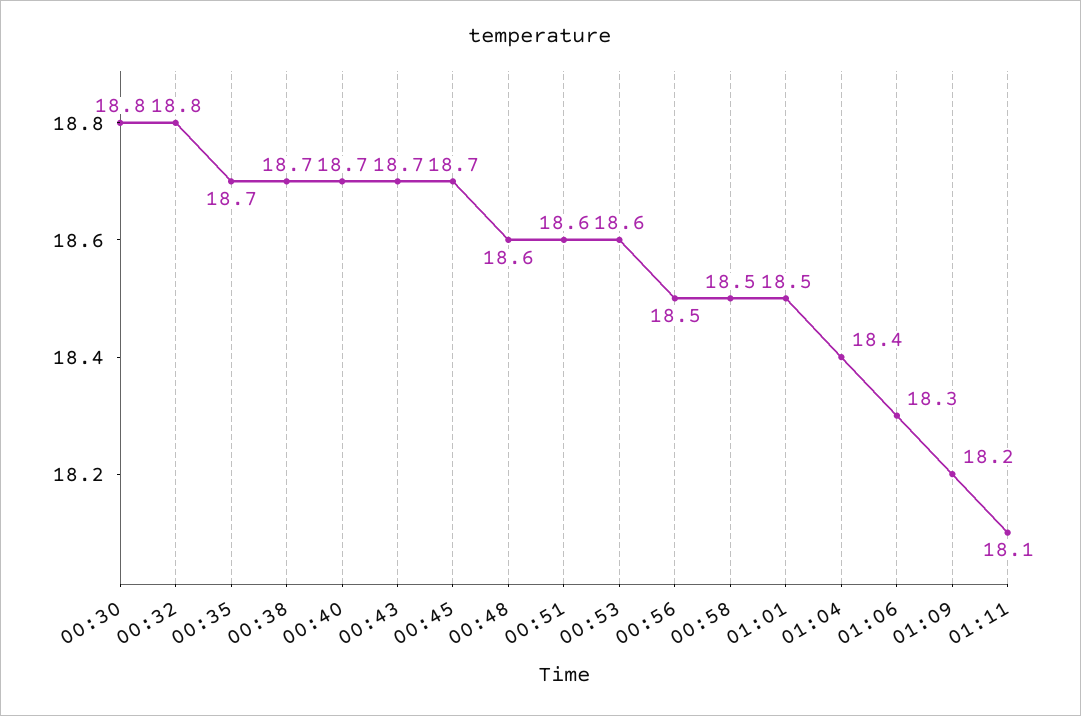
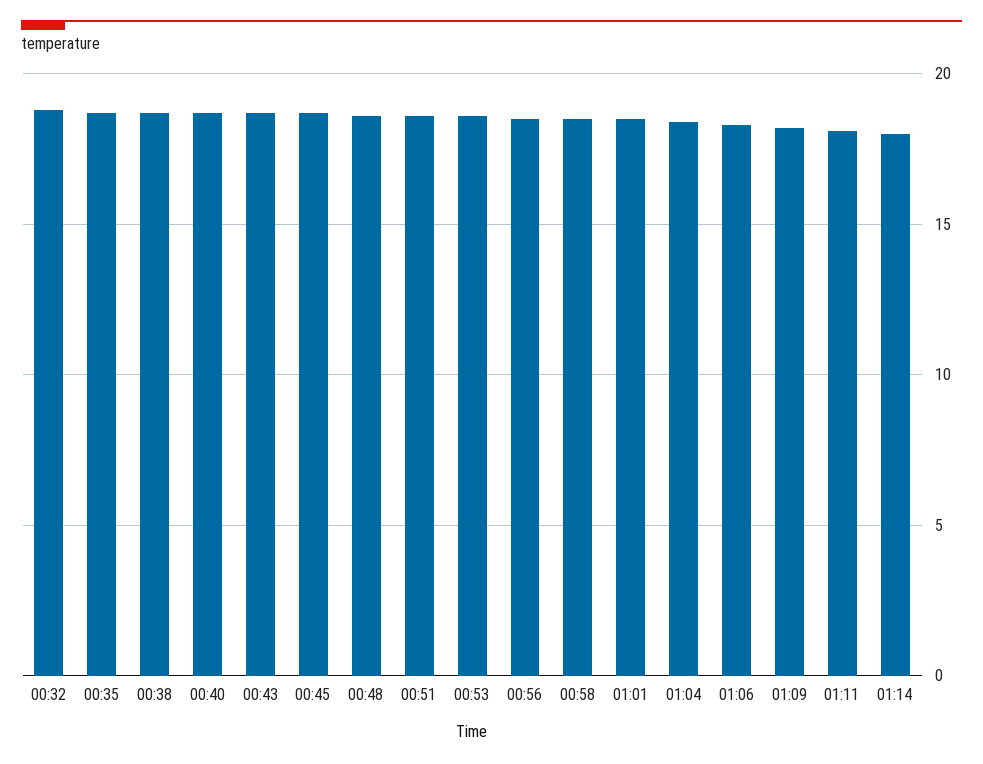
00:30: 18.8 -> none
01:14: none -> 18

